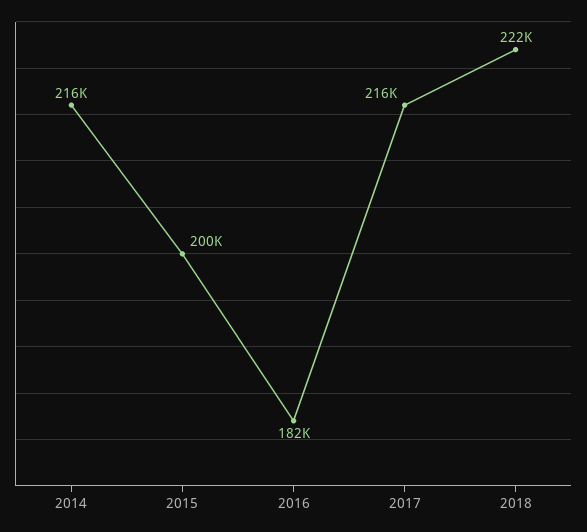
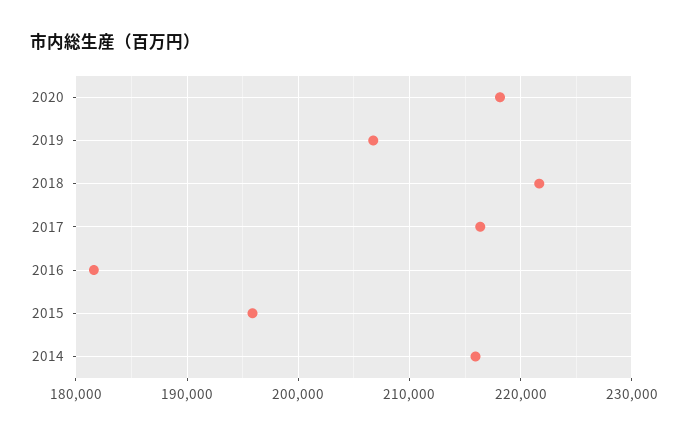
2015: 200000 -> 196000
2020: none -> 218000
2019: none -> 207000

